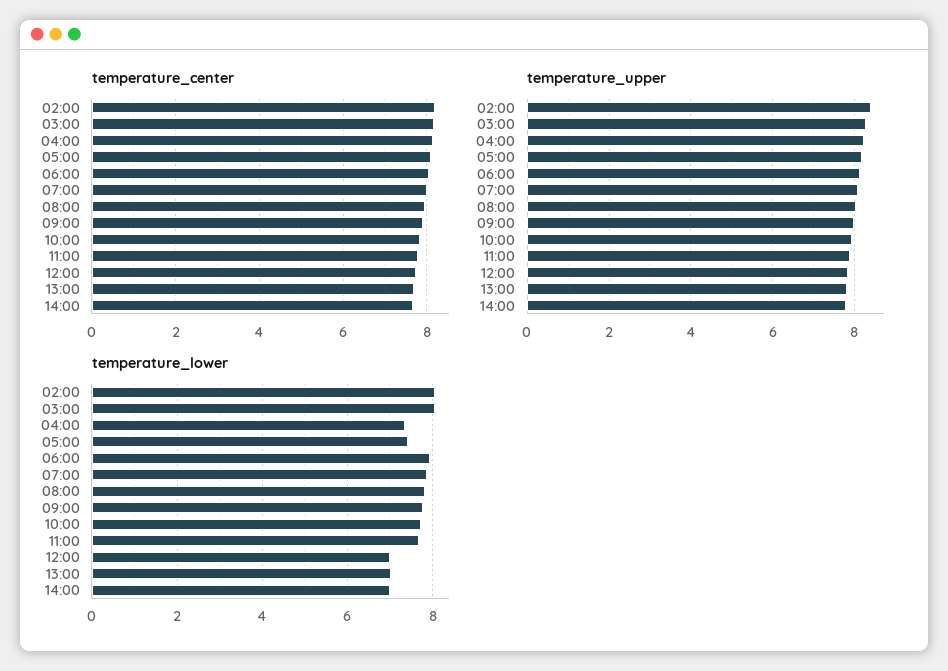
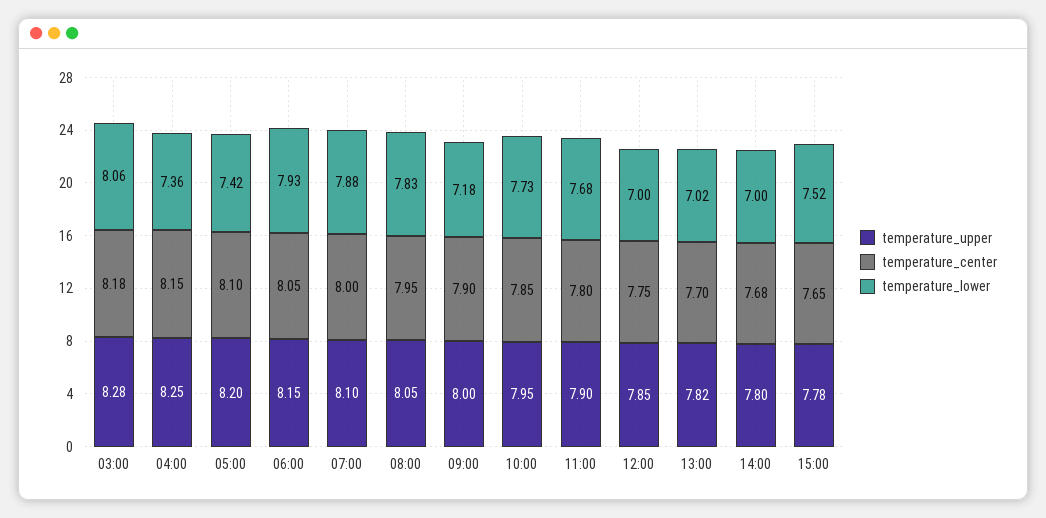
temperature_center, 02:00: 8.2 -> none
temperature_upper, 02:00: 8.4 -> none
temperature_lower, 02:00: 8 -> none
temperature_lower, 09:00: 7.8 -> 7.18
temperature_upper, 15:00: none -> 7.78
temperature_center, 15:00: none -> 7.65
temperature_lower, 15:00: none -> 7.52

